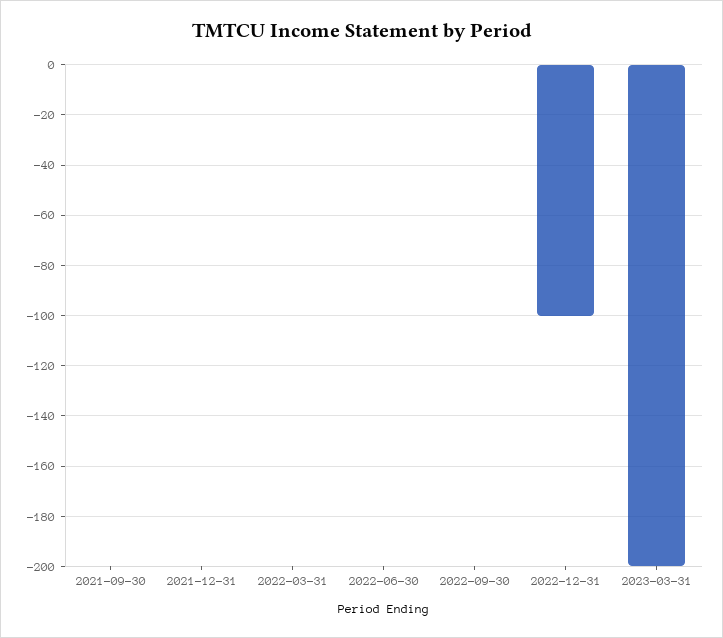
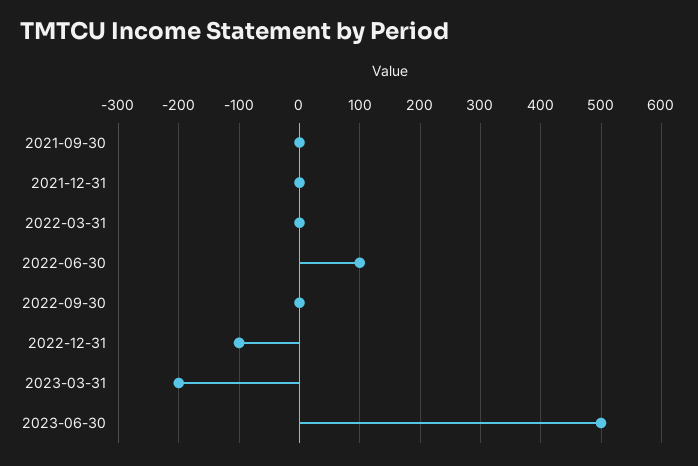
2022-06-30: 0 -> 100
2023-06-30: none -> 500

